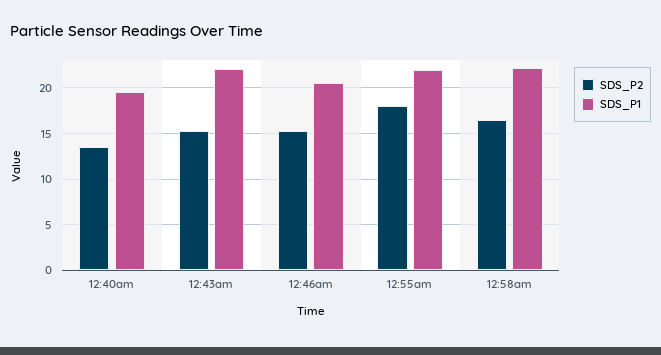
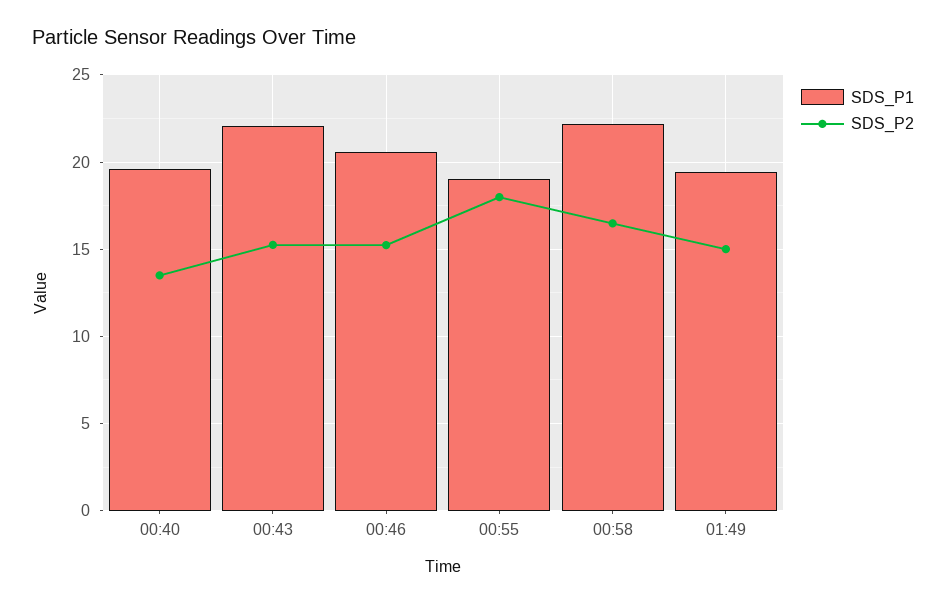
SDS_P1, 12:55am: 22 -> 19
SDS_P1, 01:49: none -> 19.5
SDS_P2, 01:49: none -> 15

